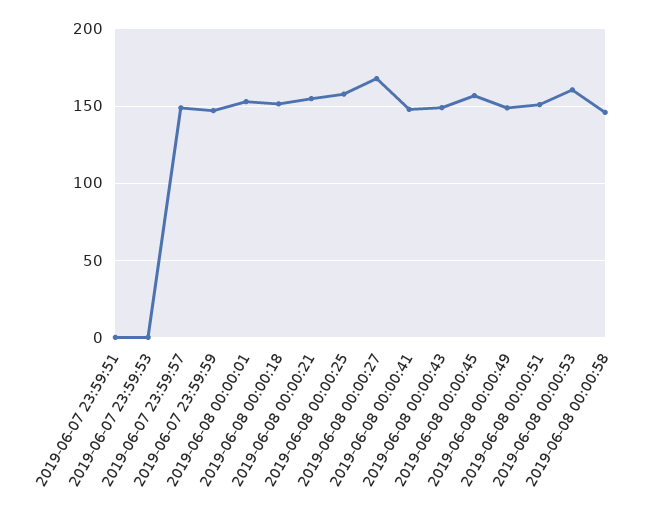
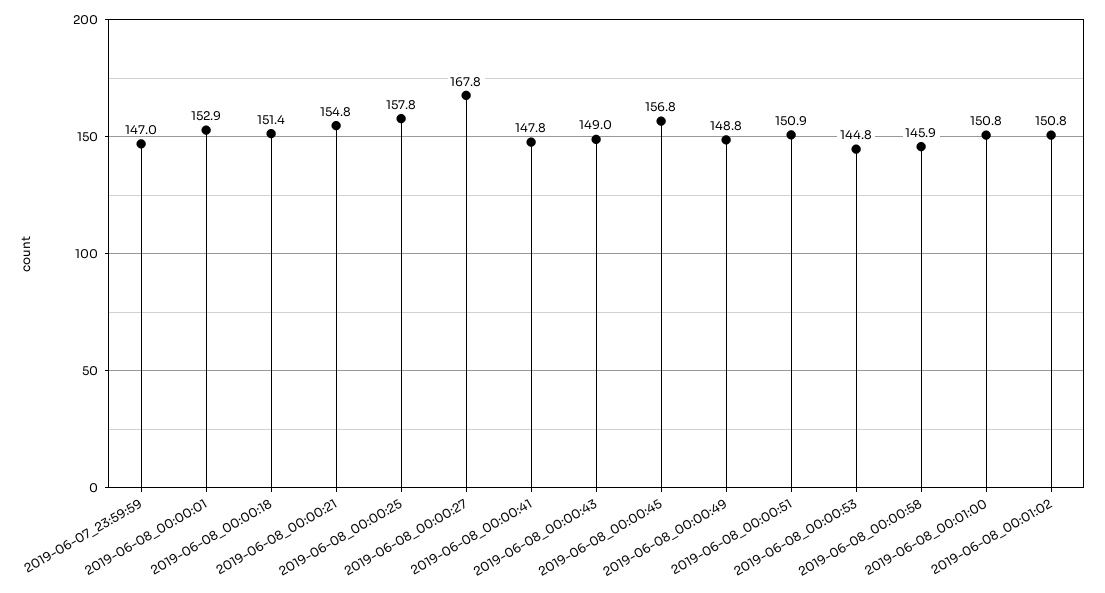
2019-06-07 23:59:51: 0 -> none
2019-06-07 23:59:53: 0 -> none
2019-06-07 23:59:57: 150 -> none
2019-06-08 00:00:53: 160 -> 144.8
2019-06-08_00:01:00: none -> 150.8
2019-06-08_00:01:02: none -> 150.8

